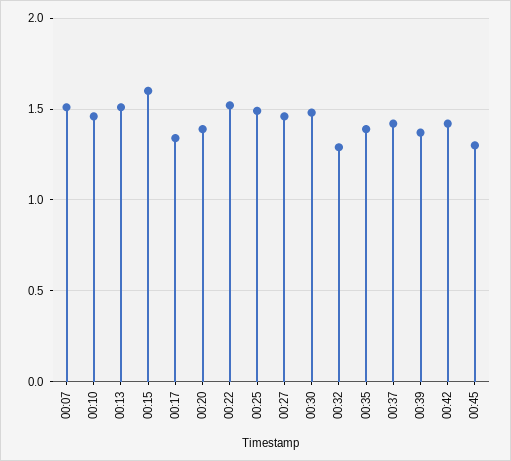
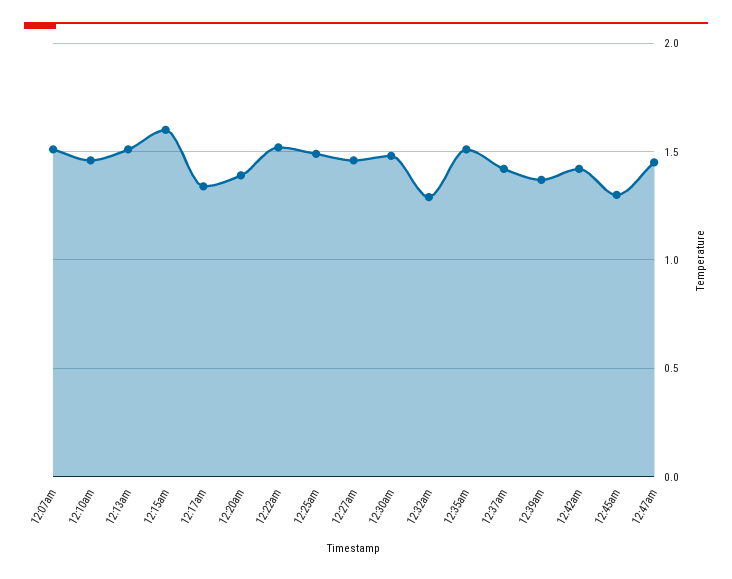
00:35: 1.4 -> 1.5
12:47am: none -> 1.45

